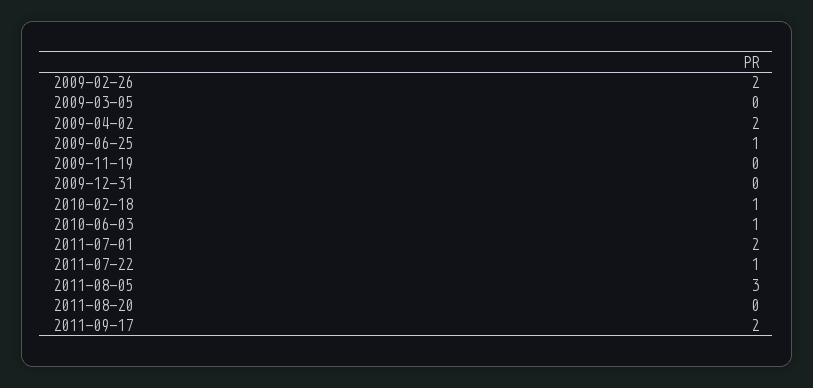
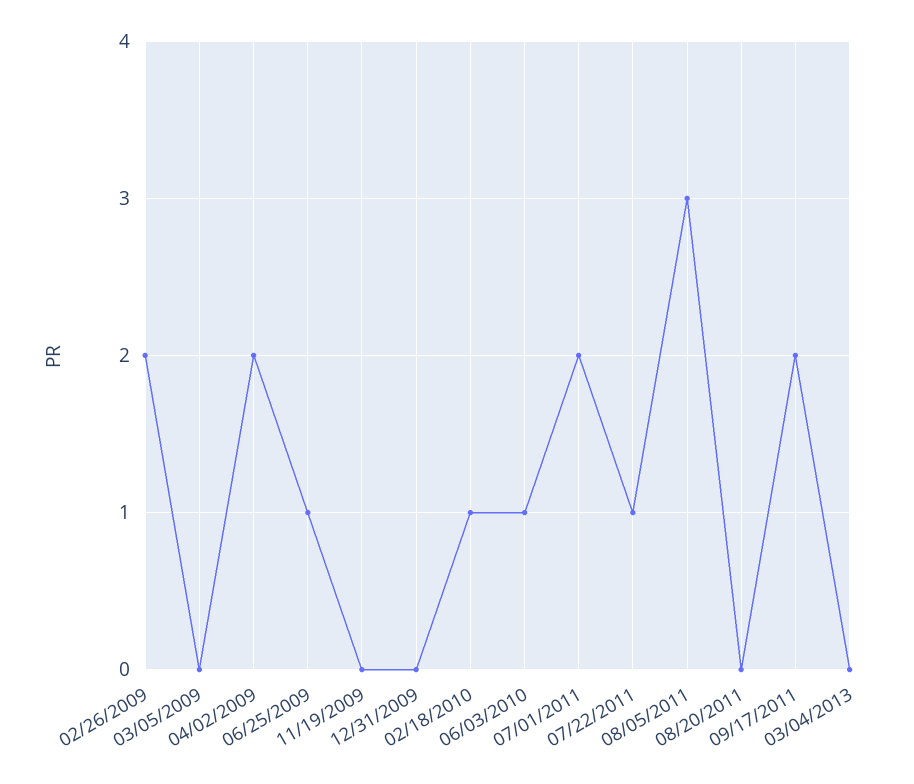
03/04/2013: none -> 0

